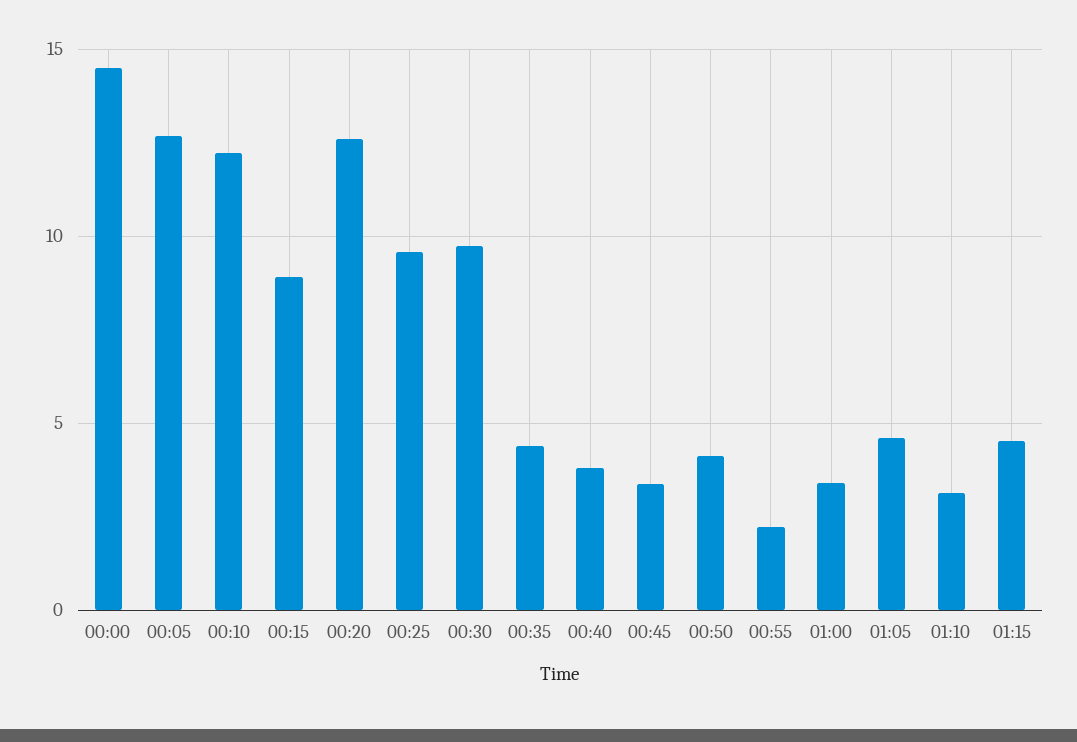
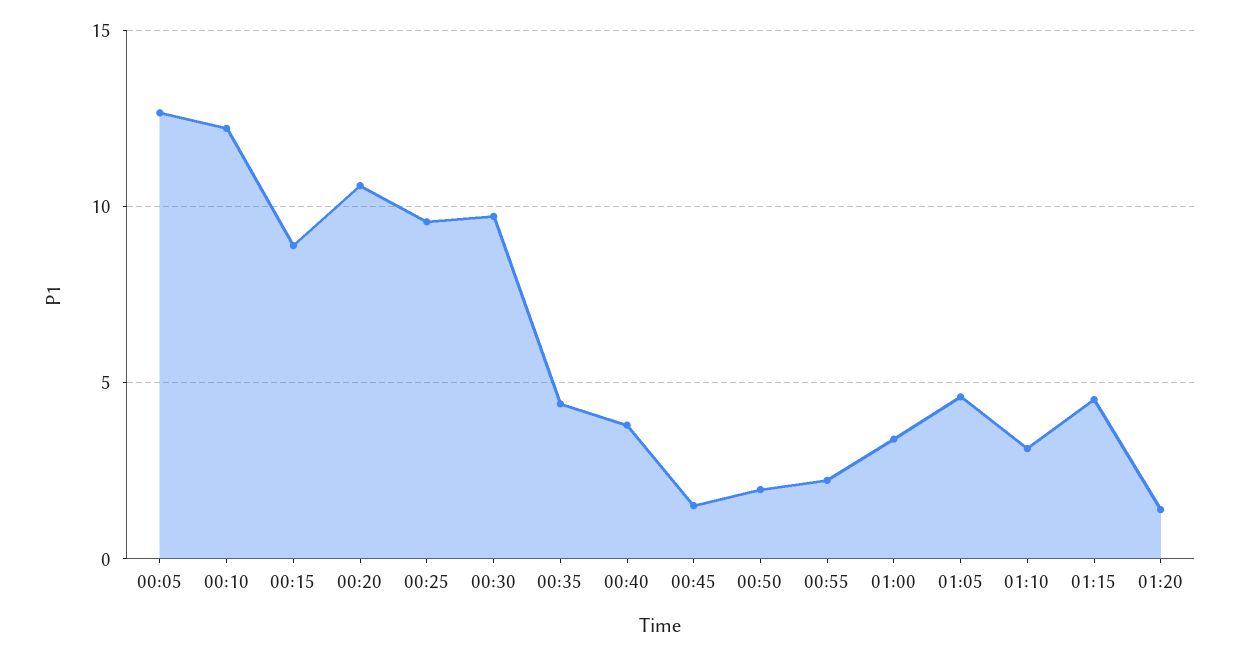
00:00: 14.5 -> none
00:20: 12.5 -> 10.5
00:45: 3.5 -> 1.5
00:50: 4 -> 2
01:20: none -> 1.5

